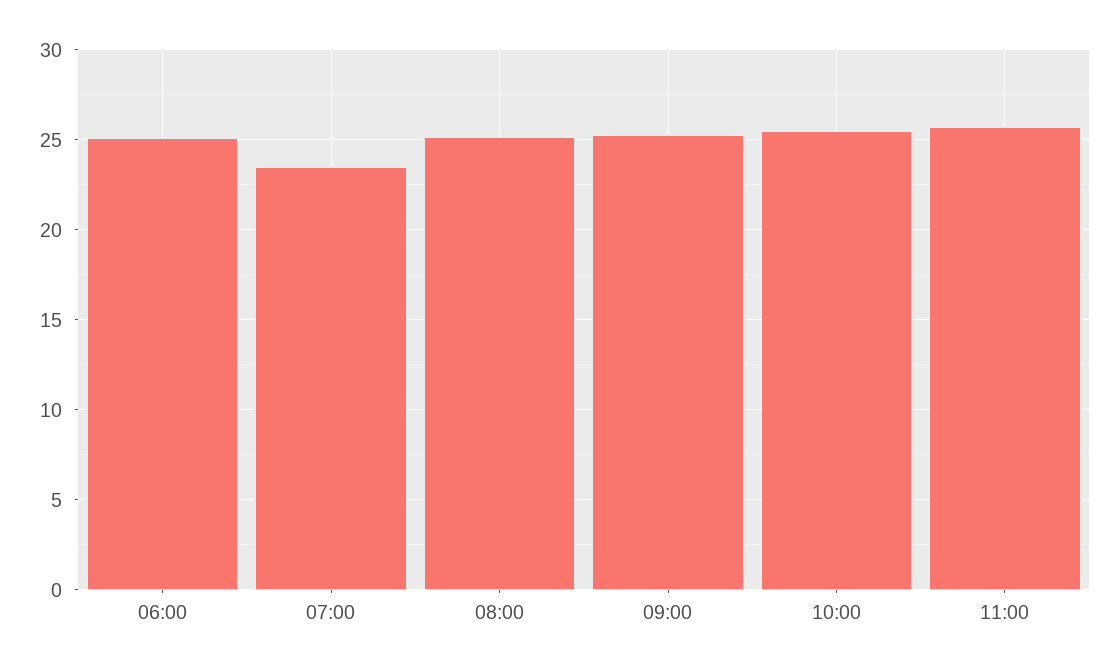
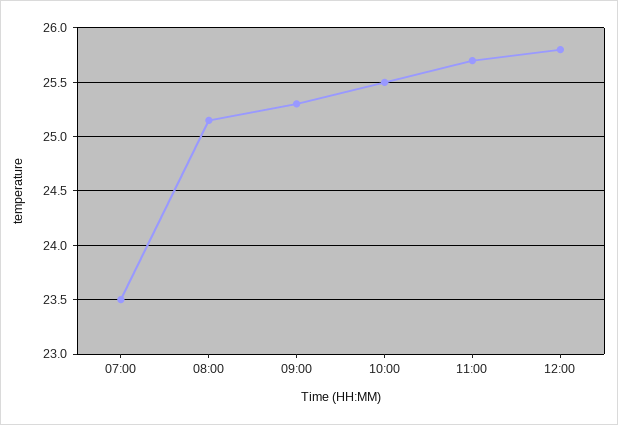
06:00: 25 -> none
12:00: none -> 25.8

